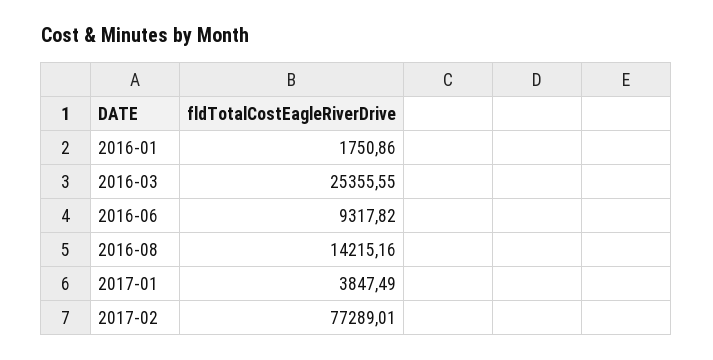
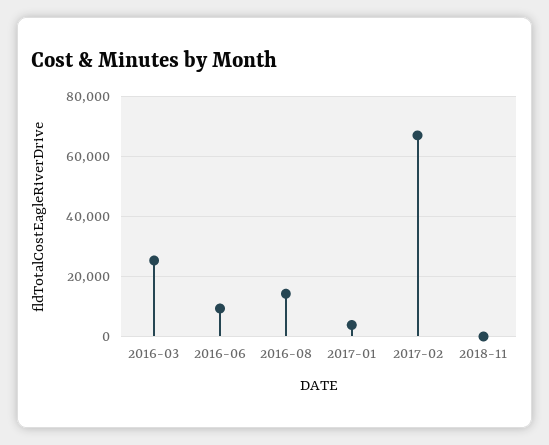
2016-01: 1750.86 -> none
2017-02: 77289.01 -> 67500
2018-11: none -> 0

